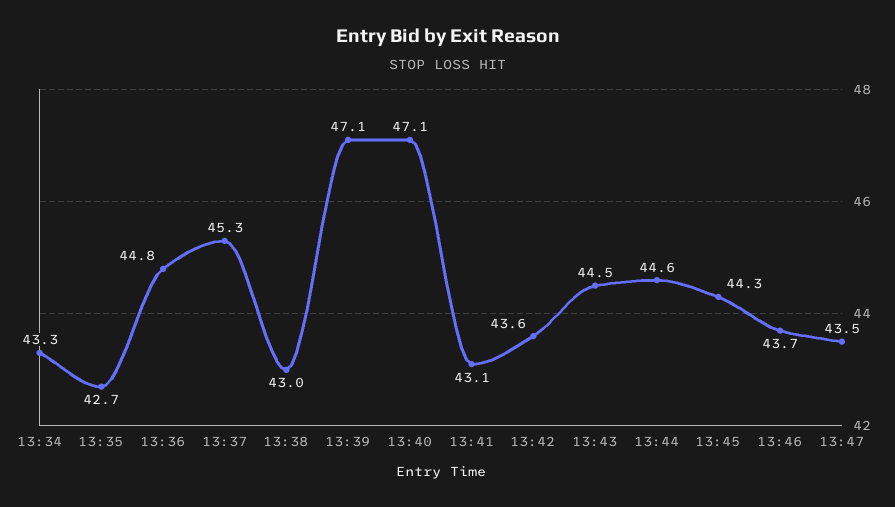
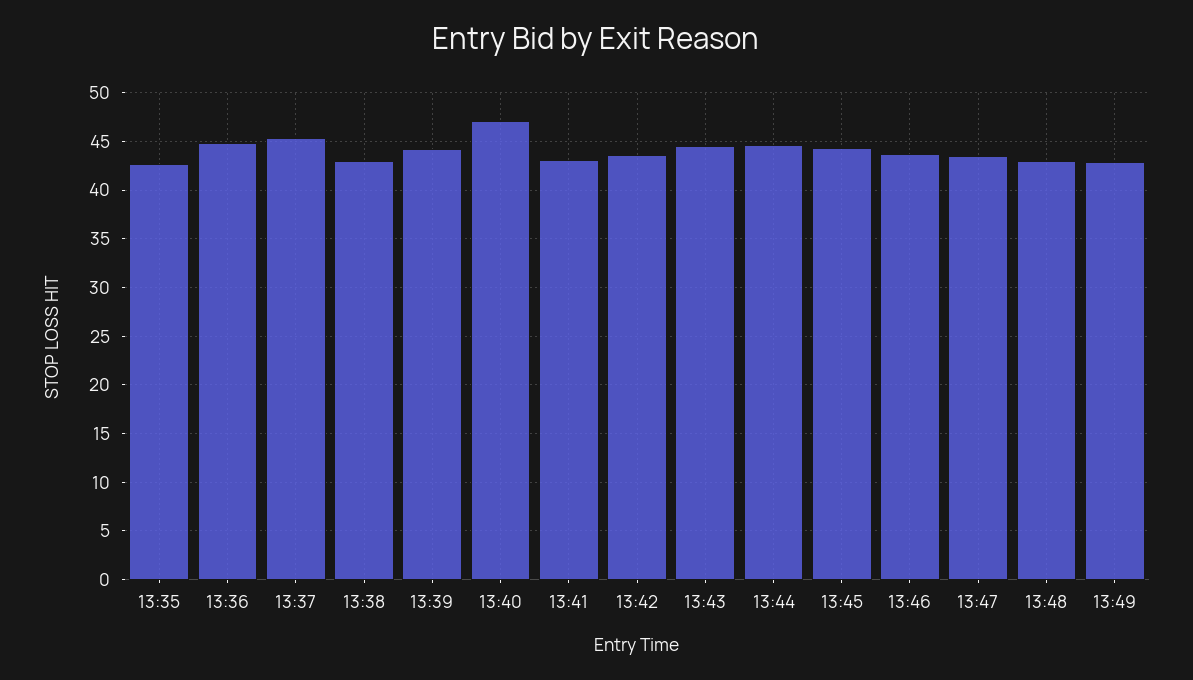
13:34: 43.3 -> none
13:39: 47.1 -> 44
13:48: none -> 43
13:49: none -> 43

